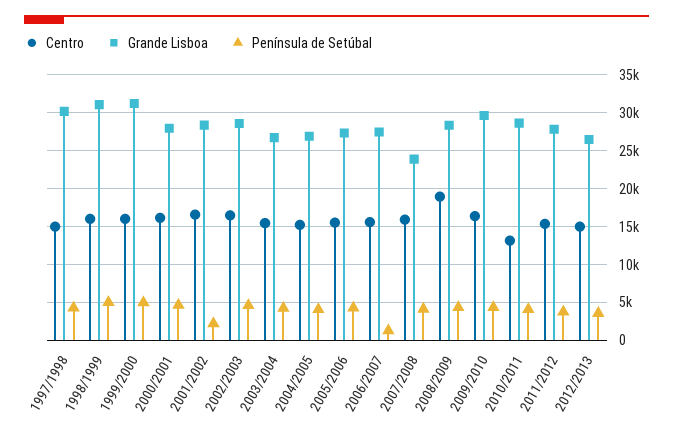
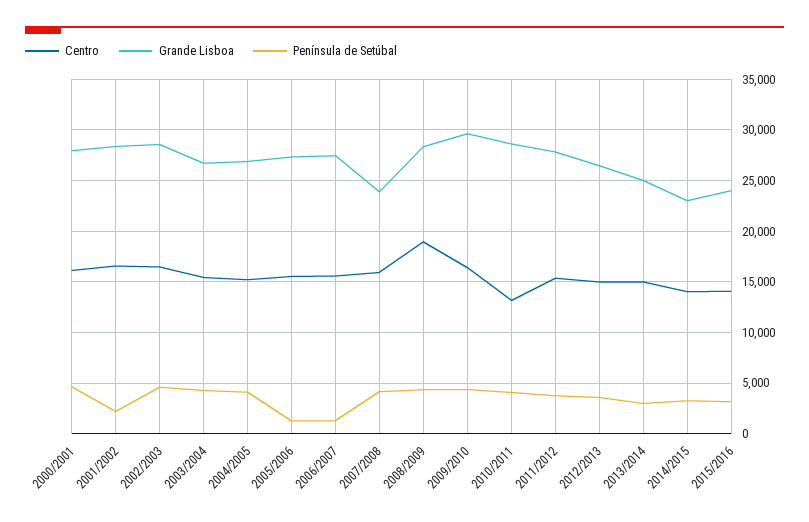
Centro, 1997/1998: 15000 -> none
Grande Lisboa, 1997/1998: 30000 -> none
Península de Setúbal, 1997/1998: 4000 -> none
Centro, 1998/1999: 16000 -> none
Grande Lisboa, 1998/1999: 31000 -> none
Península de Setúbal, 1998/1999: 5000 -> none
Centro, 1999/2000: 16000 -> none
Grande Lisboa, 1999/2000: 31000 -> none
Península de Setúbal, 1999/2000: 5000 -> none
Península de Setúbal, 2005/2006: 4000 -> 1000
Centro, 2013/2014: none -> 15000
Grande Lisboa, 2013/2014: none -> 25000
Península de Setúbal, 2013/2014: none -> 3000
Centro, 2014/2015: none -> 14000
Grande Lisboa, 2014/2015: none -> 23000
Península de Setúbal, 2014/2015: none -> 3000
Centro, 2015/2016: none -> 14000
Grande Lisboa, 2015/2016: none -> 24000
Península de Setúbal, 2015/2016: none -> 3000

